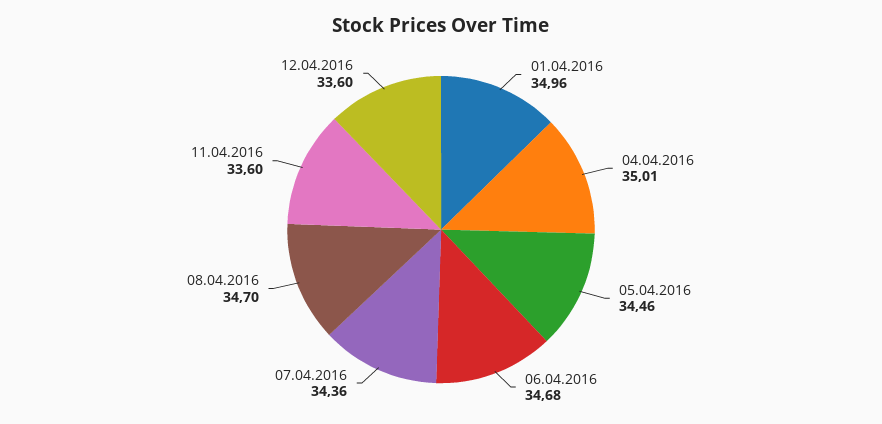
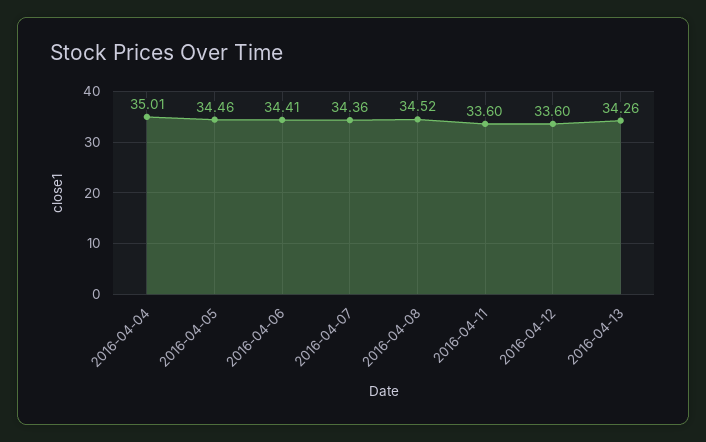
01.04.2016: 34.96 -> none
06.04.2016: 34.68 -> 34.41
08.04.2016: 34.7 -> 34.52
2016-04-13: none -> 34.26

